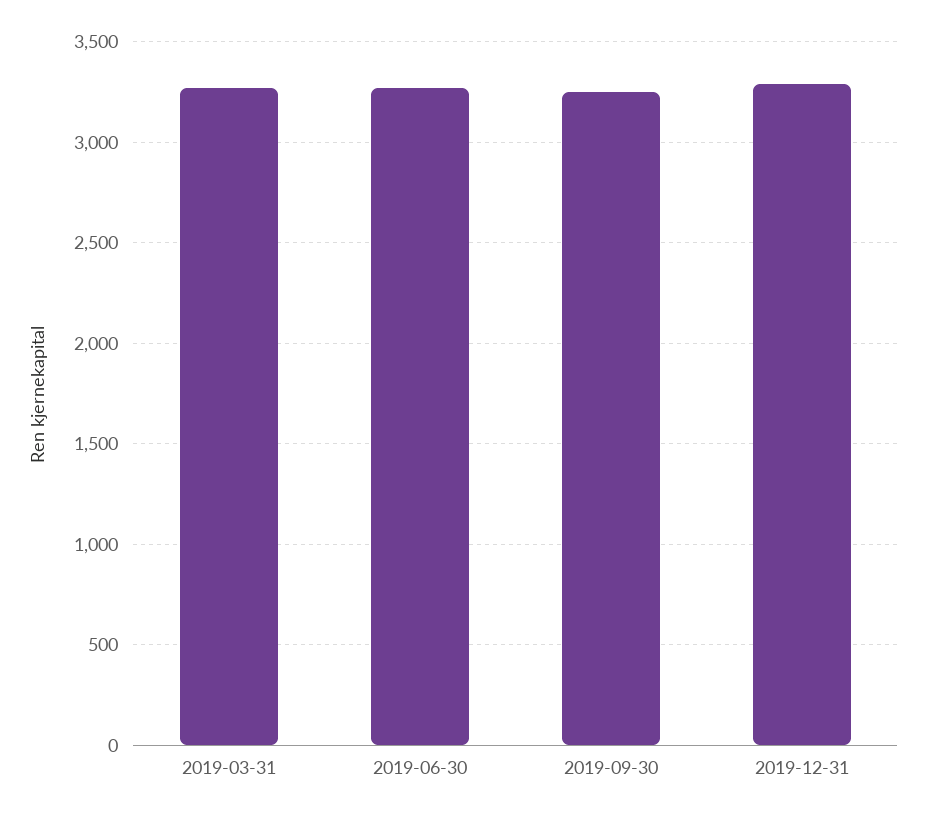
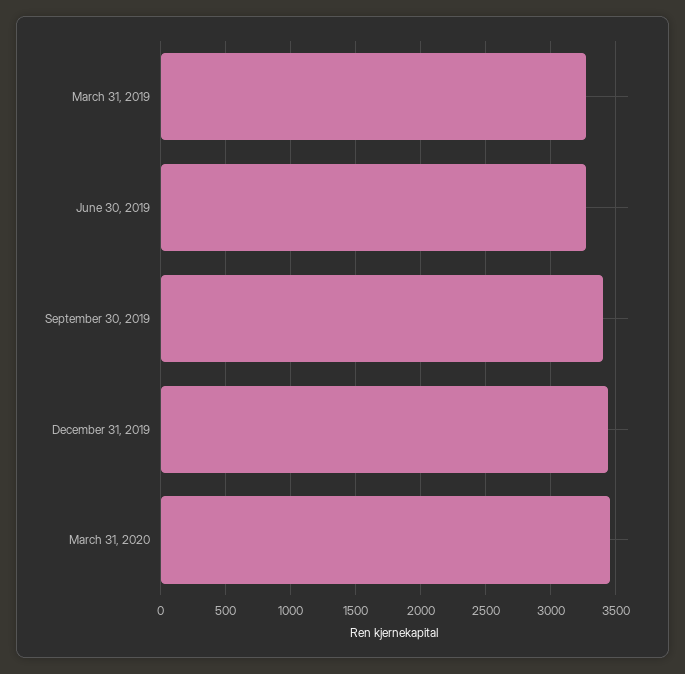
2019-09-30: 3250 -> 3400
2019-12-31: 3300 -> 3450
March 31, 2020: none -> 3450

